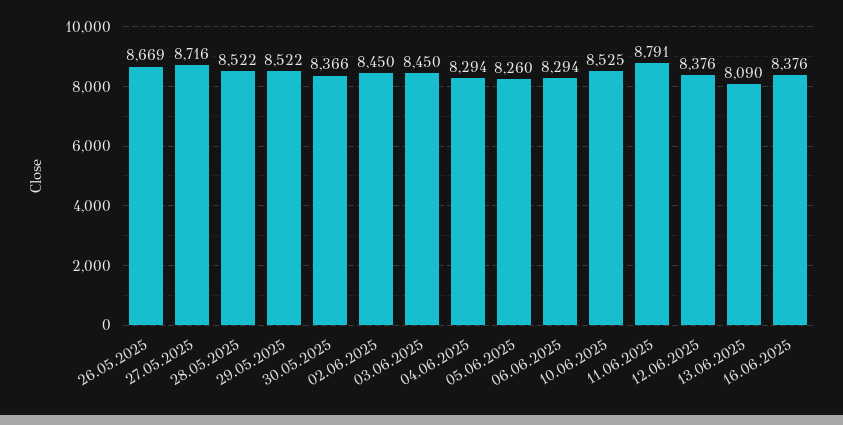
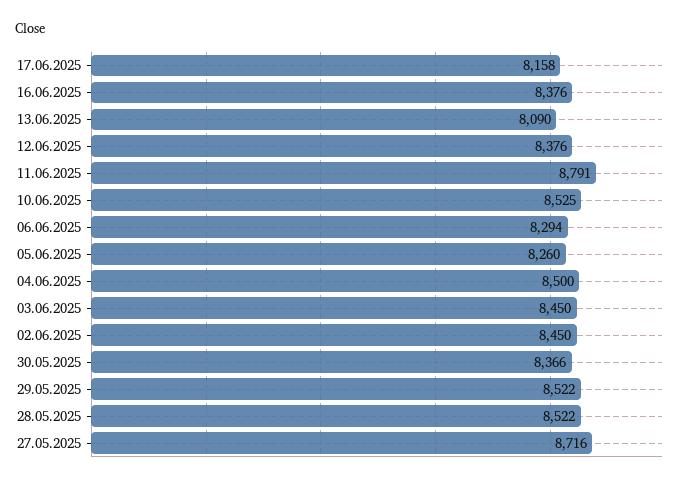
26.05.2025: 8669 -> none
04.06.2025: 8294 -> 8500
17.06.2025: none -> 8158

